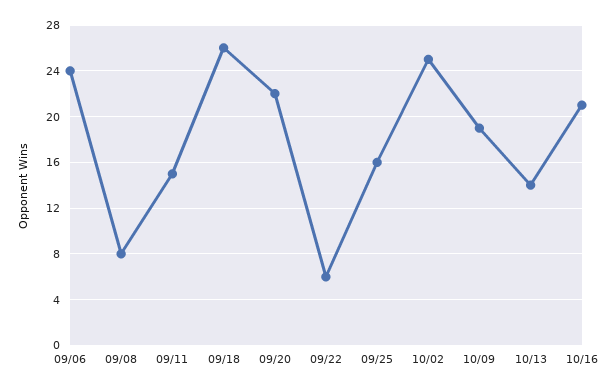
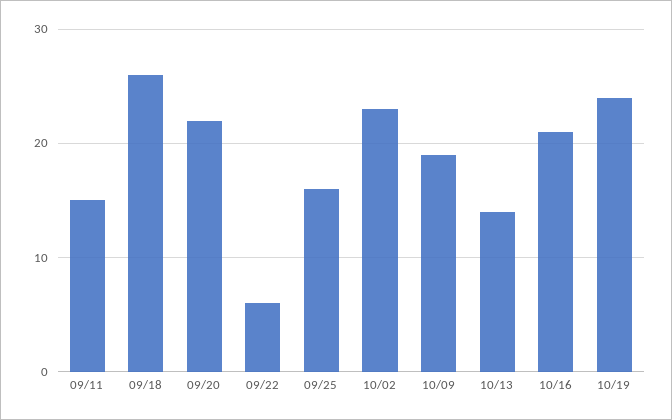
09/06: 24 -> none
09/08: 8 -> none
10/02: 25 -> 23
10/19: none -> 24

